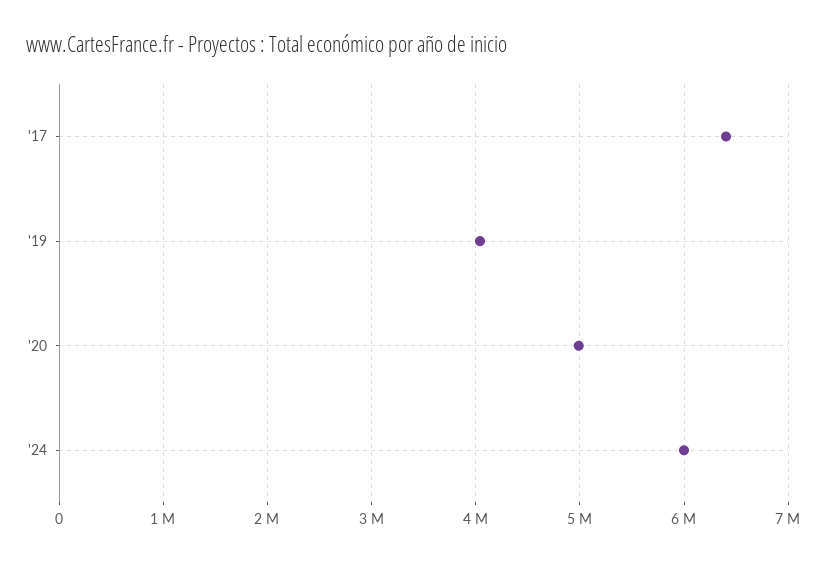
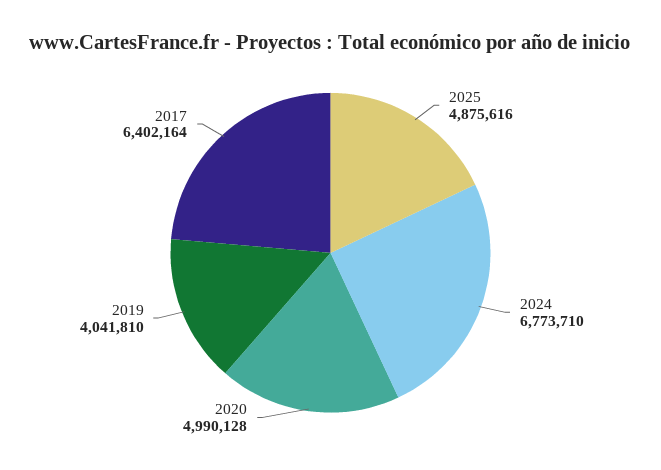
'24: 6000000 -> 6773710
2025: none -> 4875616

